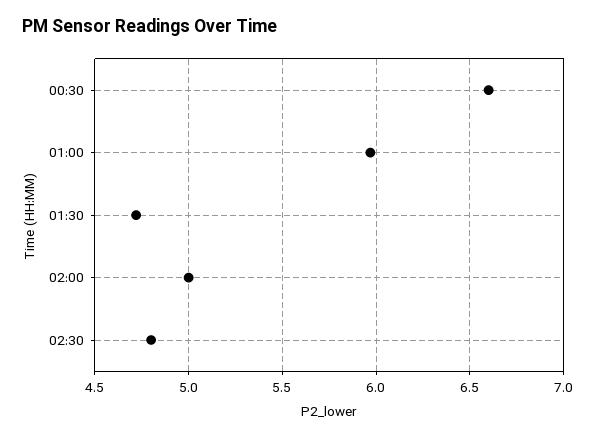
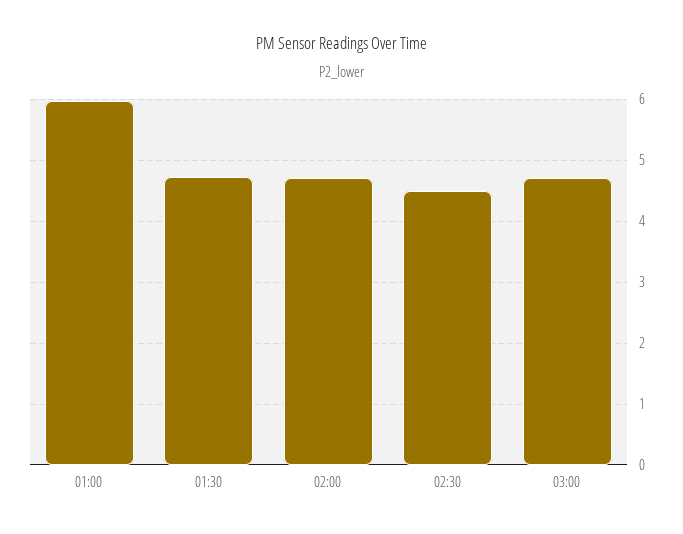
00:30: 6.6 -> none
02:00: 5 -> 4.7
02:30: 4.8 -> 4.5
03:00: none -> 4.7

